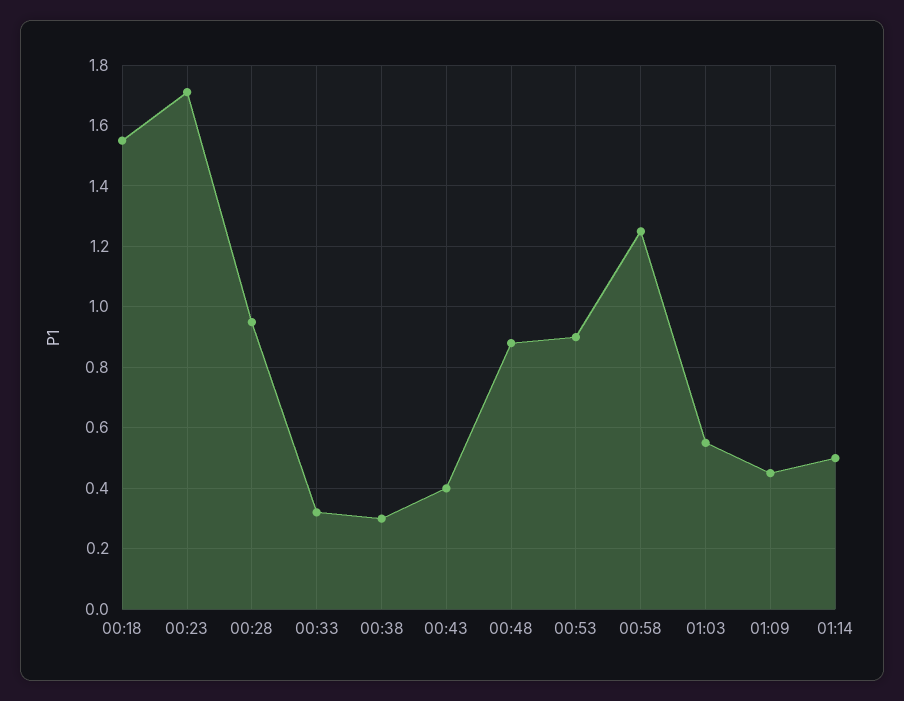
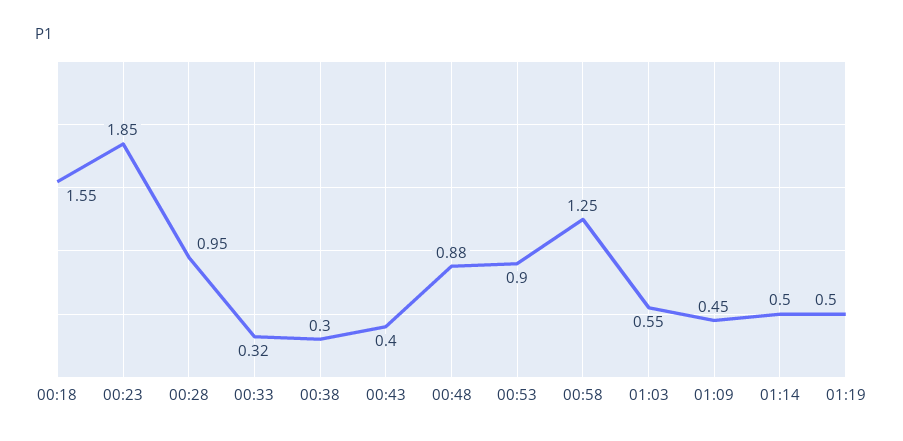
00:23: 1.7 -> 1.85
01:19: none -> 0.5

